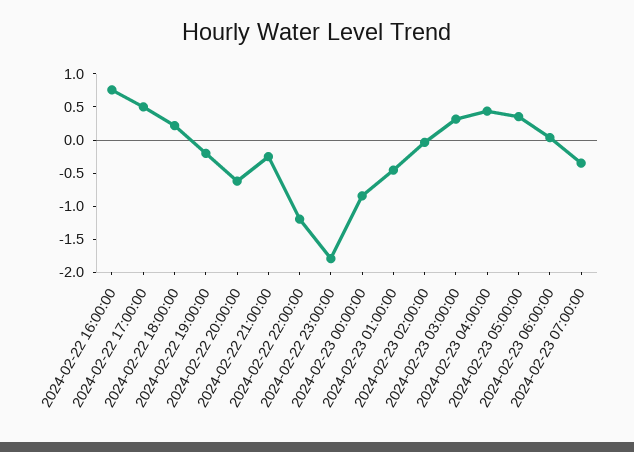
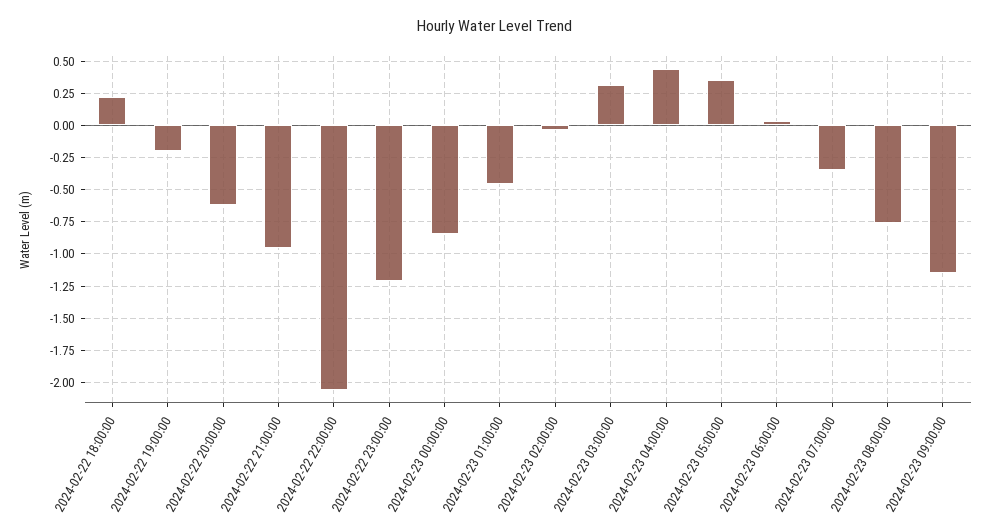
2024-02-22 16:00:00: 0.75 -> none
2024-02-22 17:00:00: 0.5 -> none
2024-02-22 21:00:00: -0.25 -> -0.95
2024-02-22 22:00:00: -1.25 -> -2.05
2024-02-22 23:00:00: -1.75 -> -1.2
2024-02-23 08:00:00: none -> -0.75
2024-02-23 09:00:00: none -> -1.15

